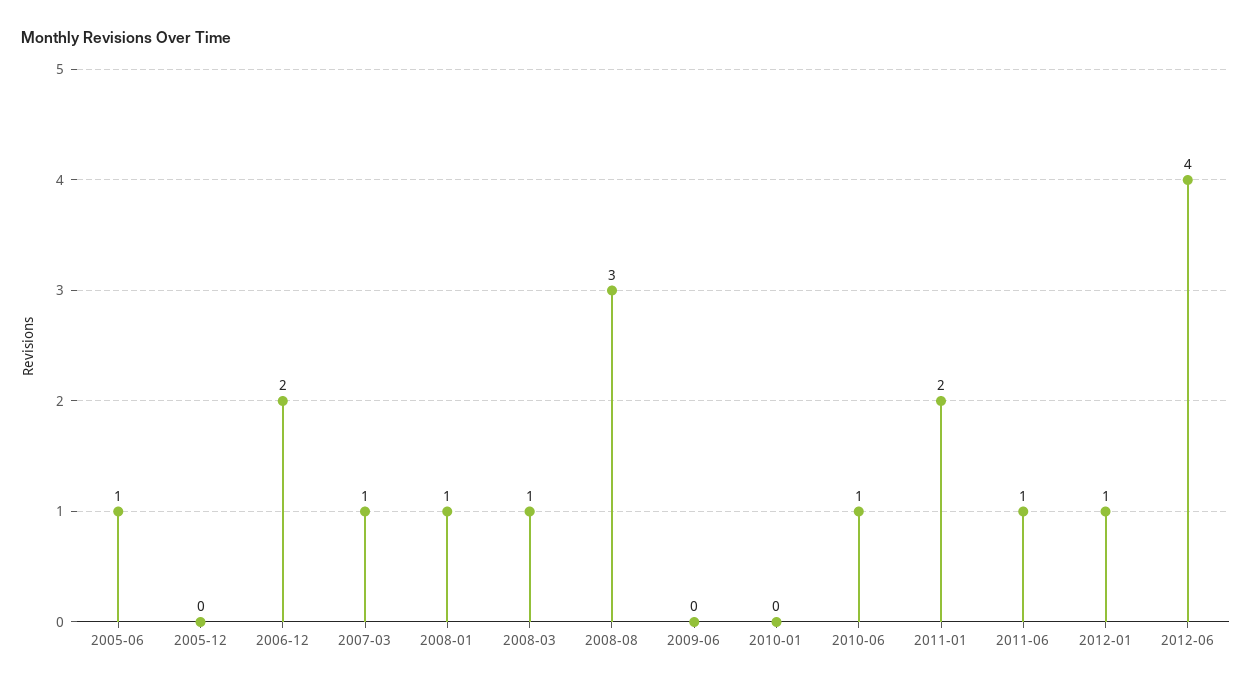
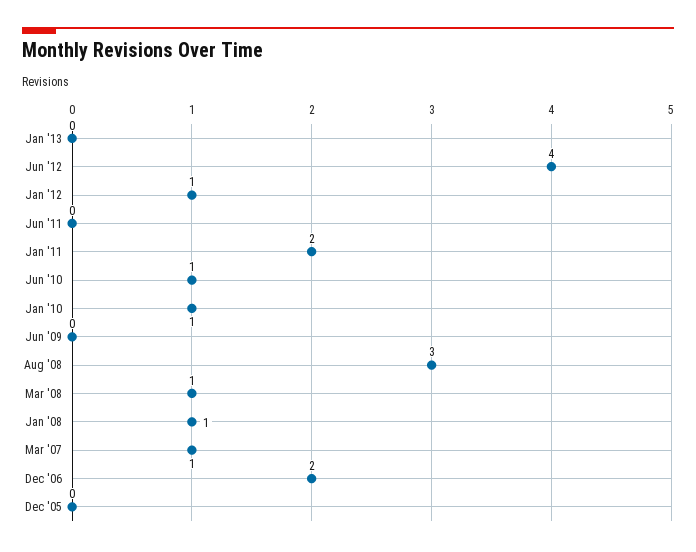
2005-06: 1 -> none
2010-01: 0 -> 1
2011-06: 1 -> 0
Jan '13: none -> 0

